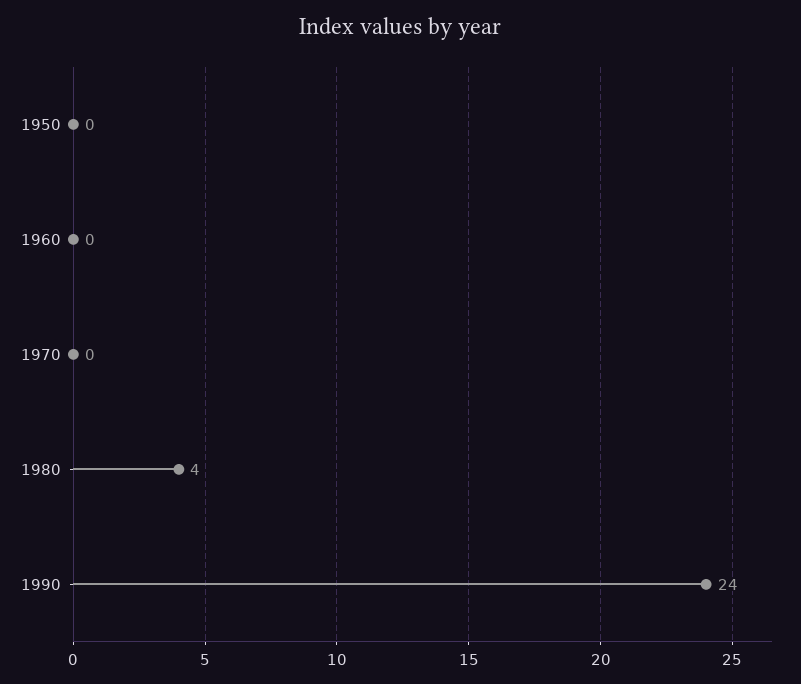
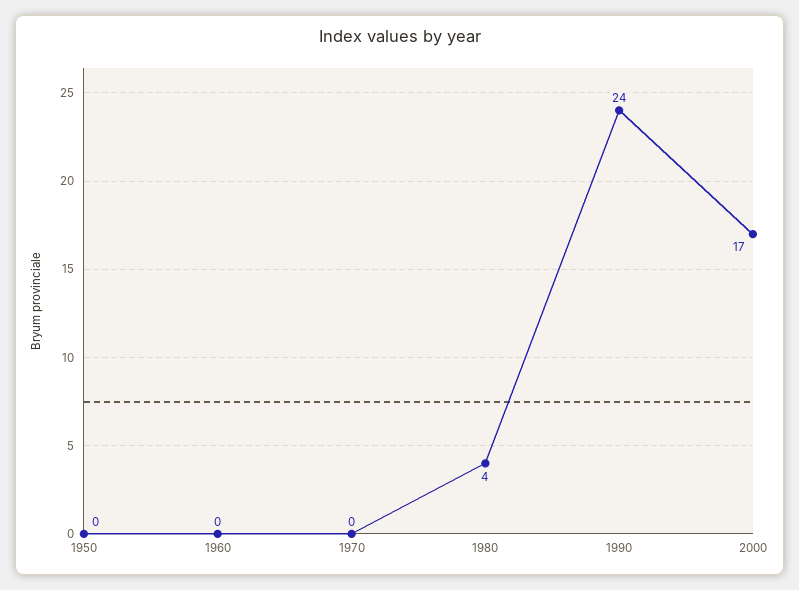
2000: none -> 17

